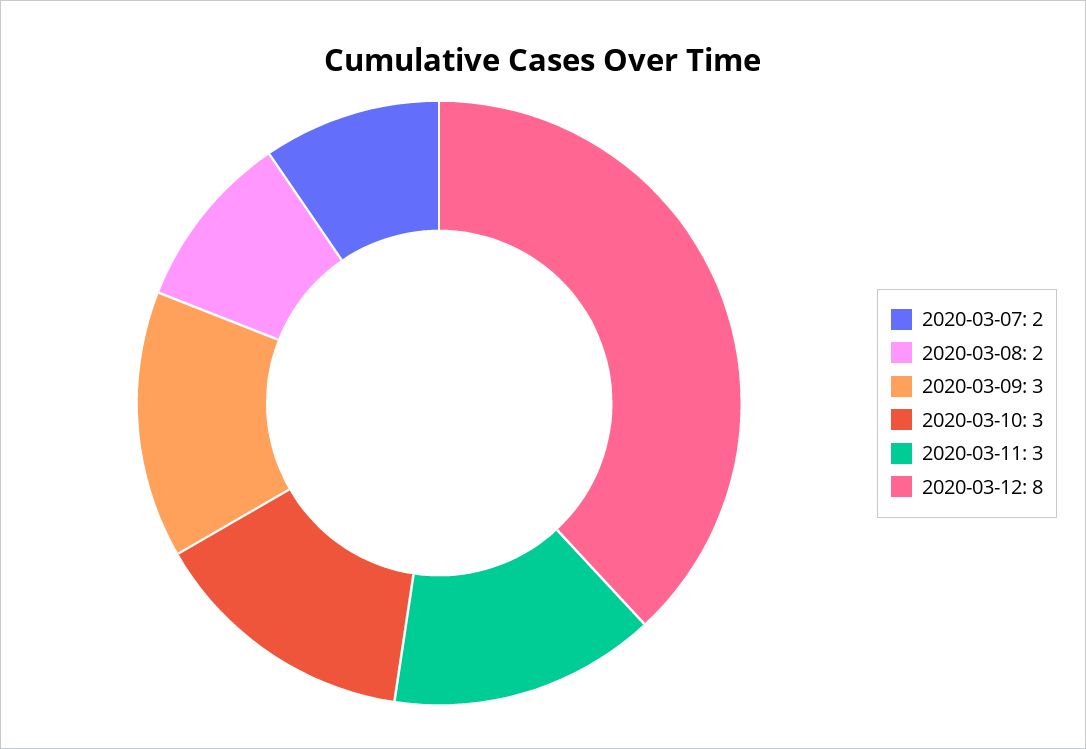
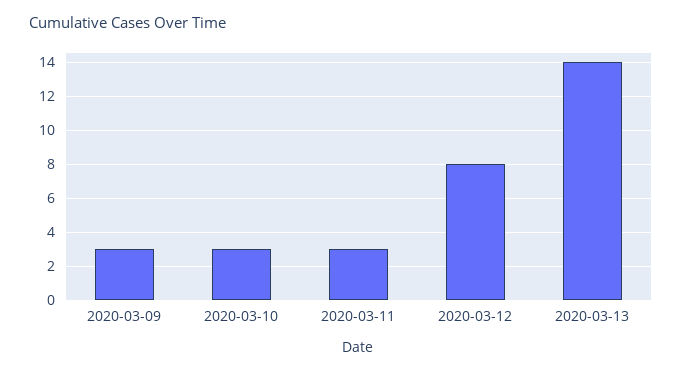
2020-03-07: 2 -> none
2020-03-08: 2 -> none
2020-03-13: none -> 14

